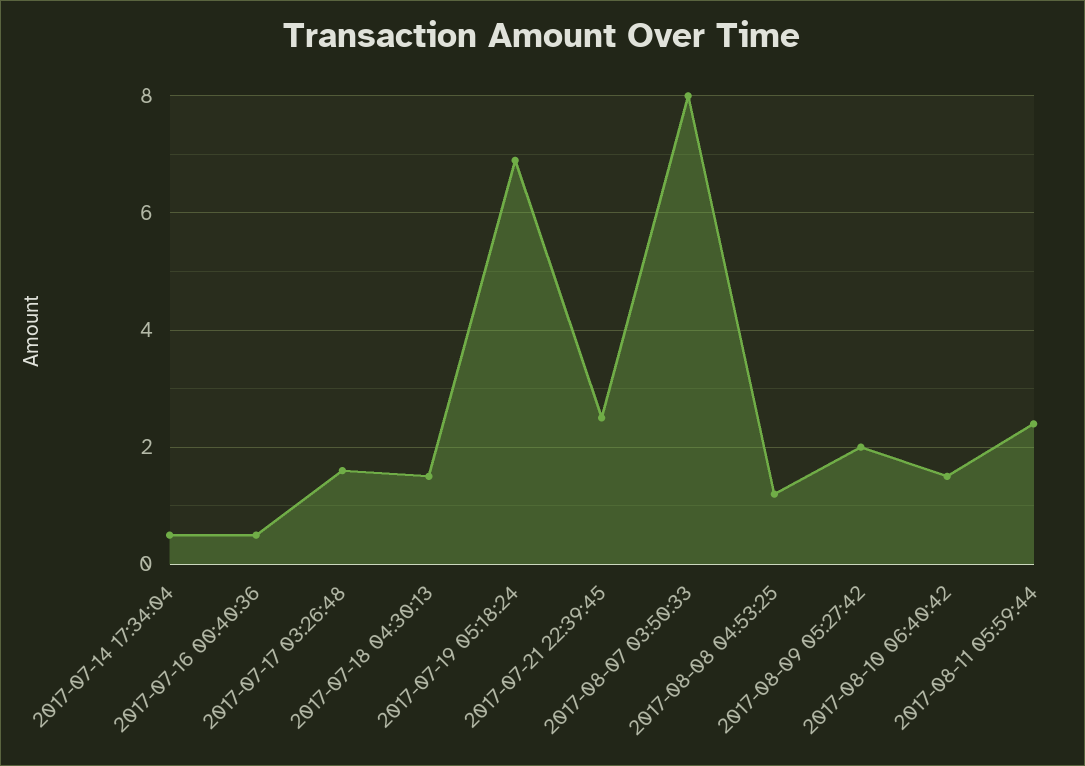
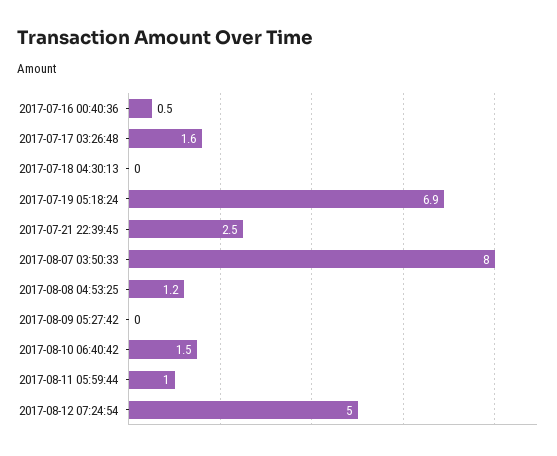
2017-07-14 17:34:04: 0.5 -> none
2017-07-18 04:30:13: 1.5 -> 0
2017-08-09 05:27:42: 2 -> 0
2017-08-11 05:59:44: 2.5 -> 1
2017-08-12 07:24:54: none -> 5

